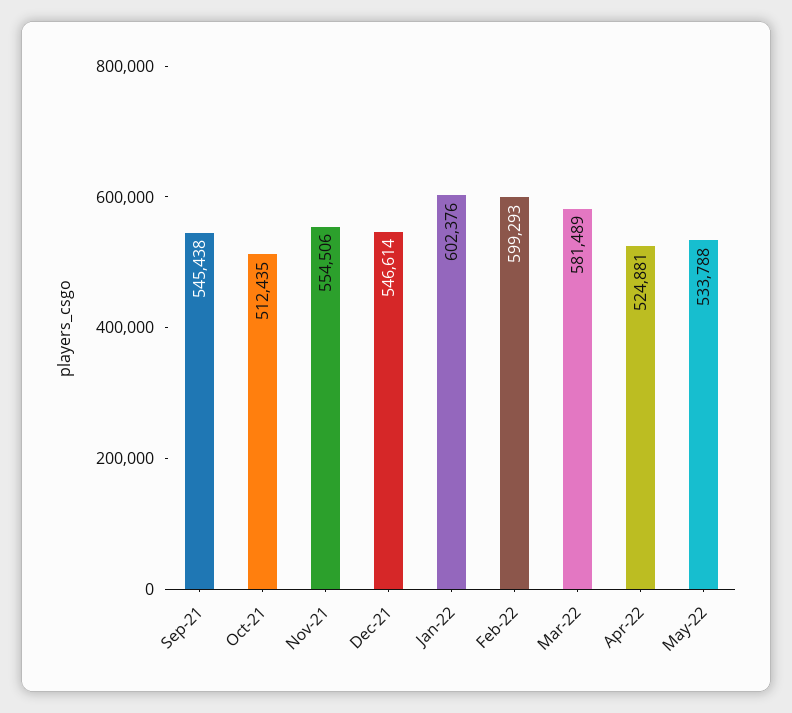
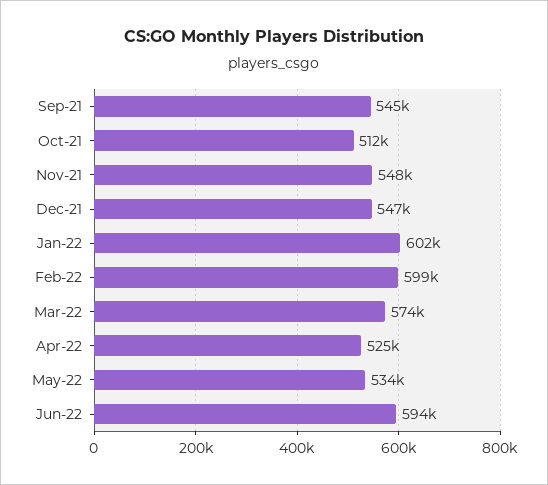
Nov-21: 554506 -> 548000
Mar-22: 581489 -> 574000
Jun-22: none -> 594000

